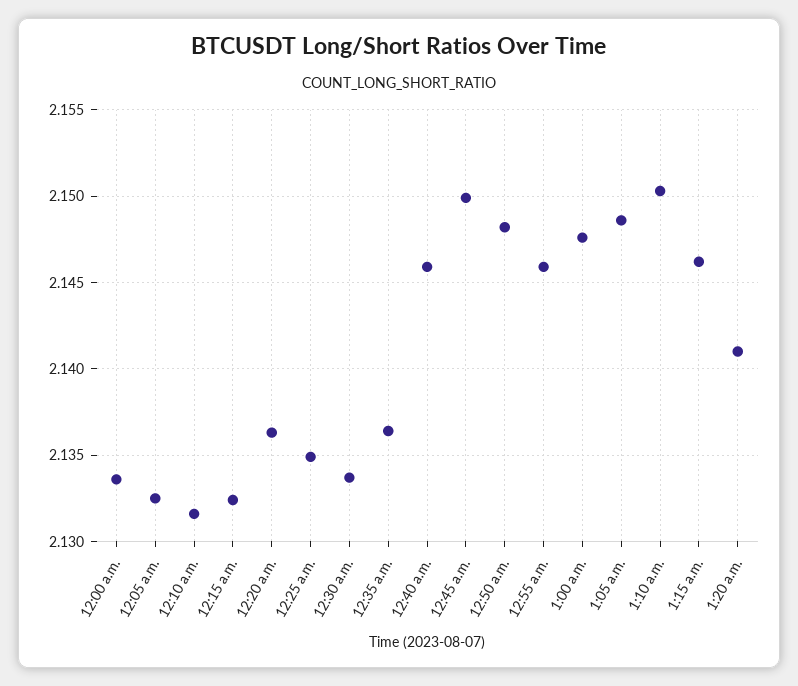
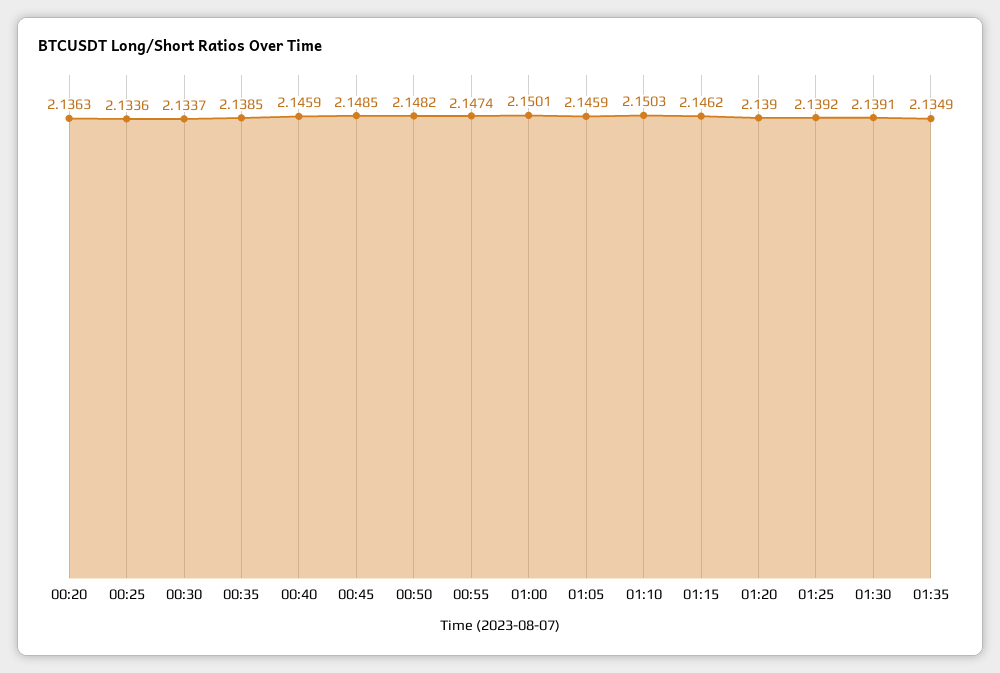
12:00 a.m.: 2.1335 -> none
12:05 a.m.: 2.1325 -> none
12:10 a.m.: 2.1315 -> none
12:15 a.m.: 2.1325 -> none
12:25 a.m.: 2.135 -> 2.1336
12:35 a.m.: 2.1365 -> 2.1385
12:45 a.m.: 2.15 -> 2.1485
12:55 a.m.: 2.146 -> 2.1474
1:00 a.m.: 2.1475 -> 2.1501
1:05 a.m.: 2.1485 -> 2.1459
1:20 a.m.: 2.141 -> 2.139
01:25: none -> 2.1392
01:30: none -> 2.1391
01:35: none -> 2.1349

